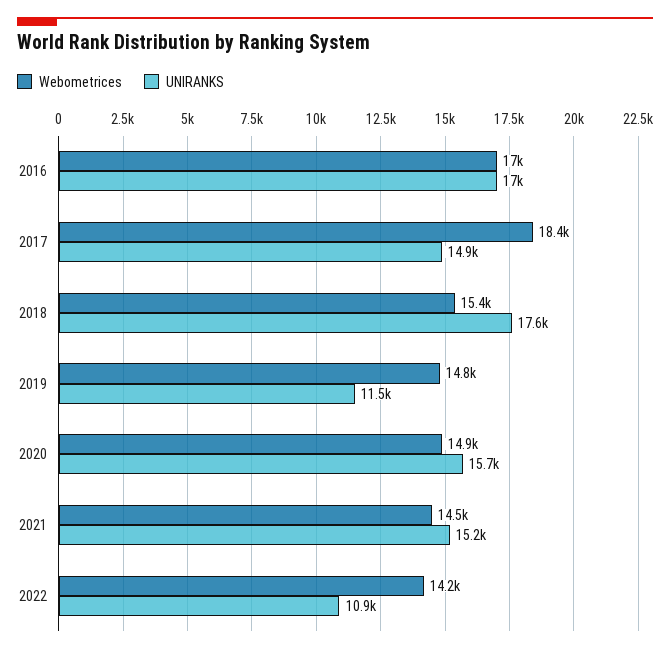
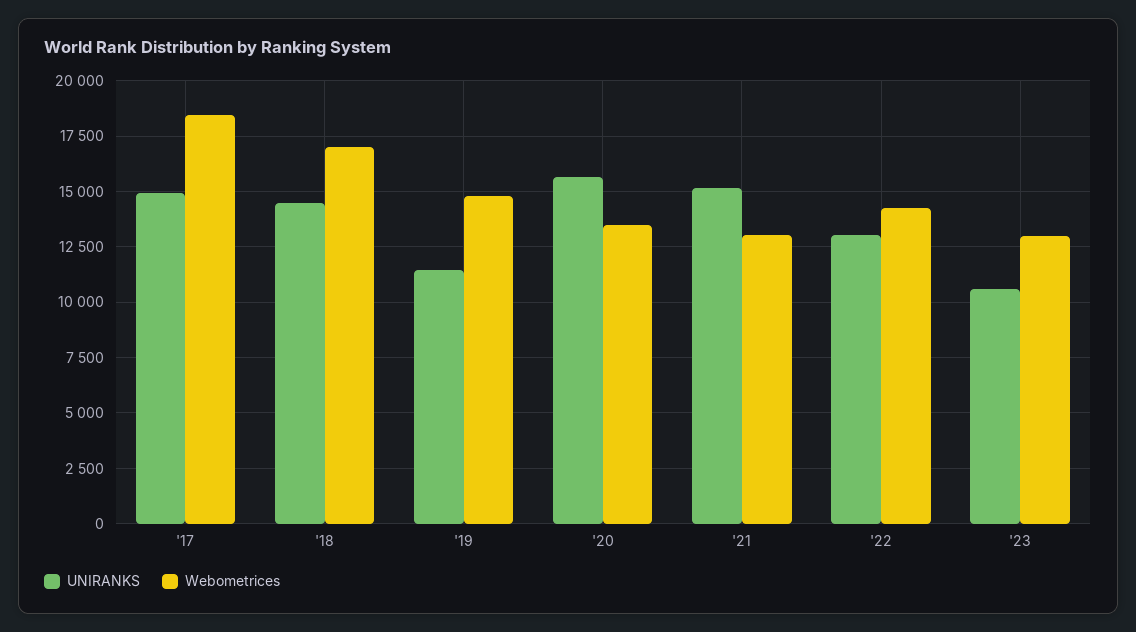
Webometrices, 2016: 17000 -> none
UNIRANKS, 2016: 17000 -> none
Webometrices, 2018: 15400 -> 17000
UNIRANKS, 2018: 17600 -> 14500
Webometrices, 2020: 14900 -> 13500
Webometrices, 2021: 14500 -> 13000
UNIRANKS, 2022: 10900 -> 13000
UNIRANKS, '23: none -> 10500
Webometrices, '23: none -> 13000

